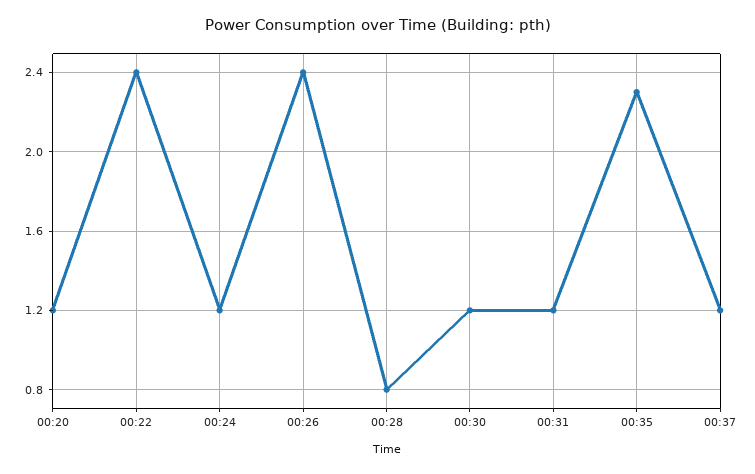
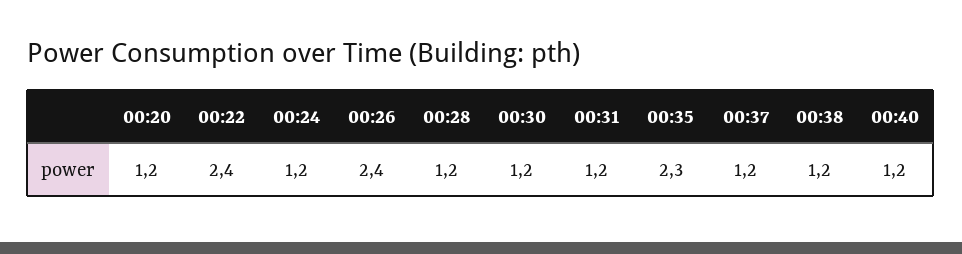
00:28: 0.8 -> 1.2
00:38: none -> 1.2
00:40: none -> 1.2

